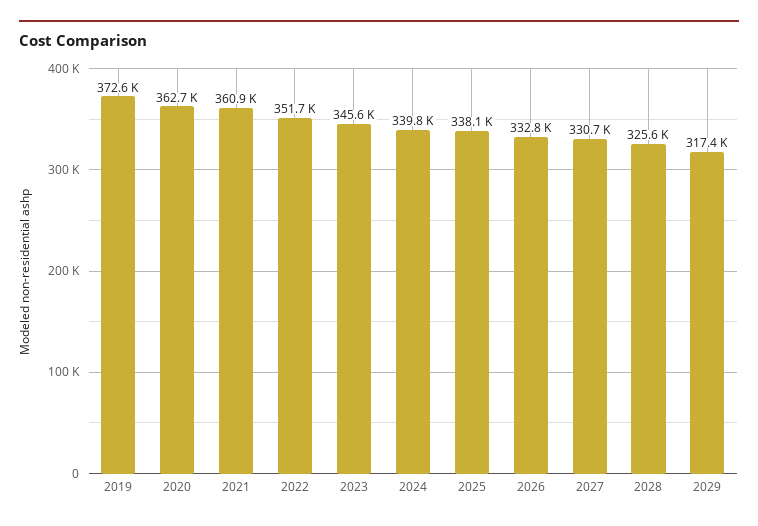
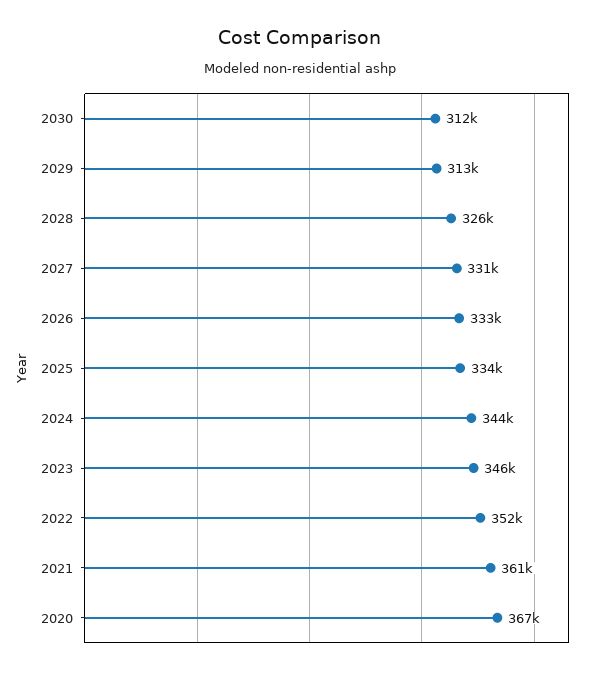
2019: 372600 -> none
2020: 362700 -> 367000
2024: 339800 -> 344000
2025: 338100 -> 334000
2029: 317400 -> 313000
2030: none -> 312000

